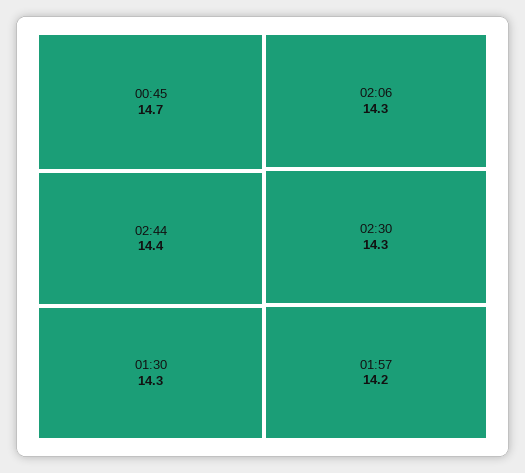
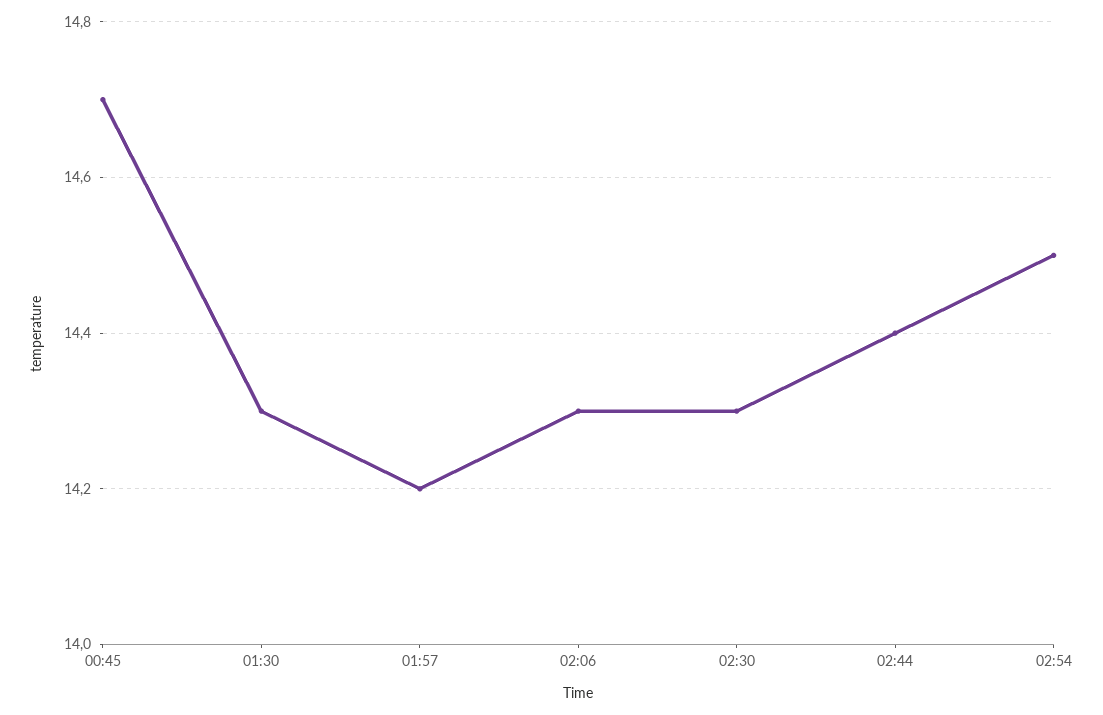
02:54: none -> 14.5

